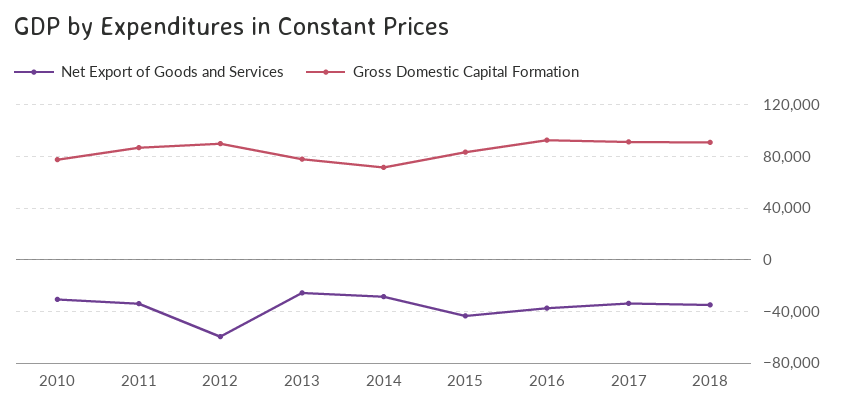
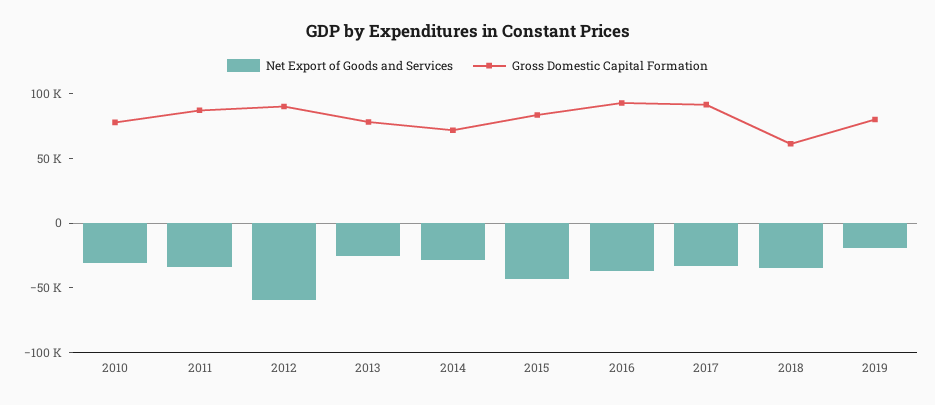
Gross Domestic Capital Formation, 2018: 90000 -> 60000
Net Export of Goods and Services, 2019: none -> -20000
Gross Domestic Capital Formation, 2019: none -> 80000

